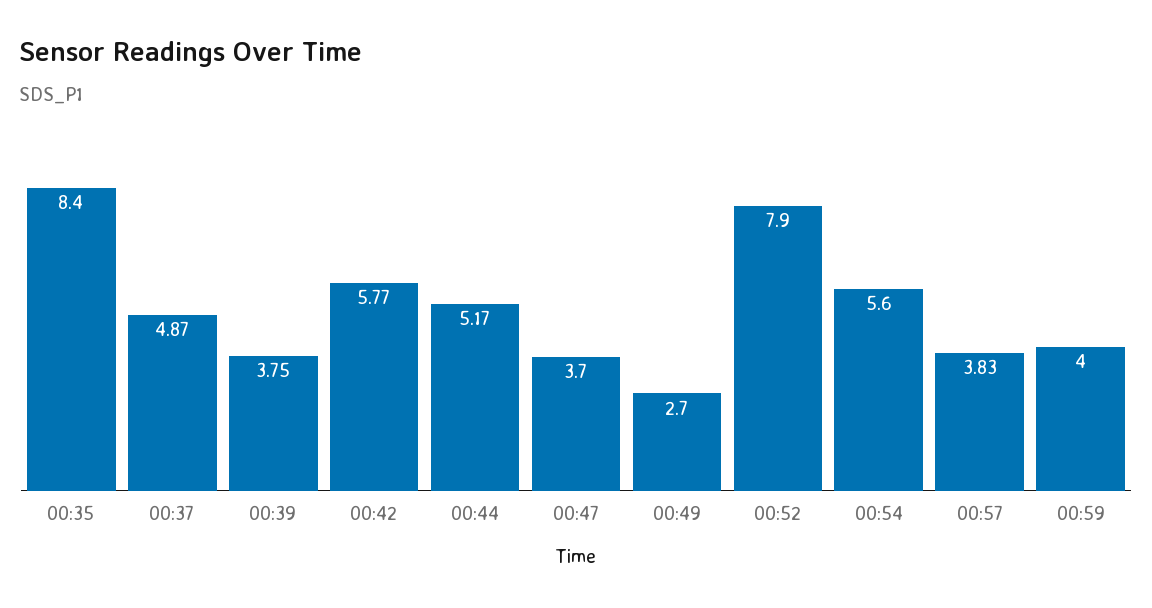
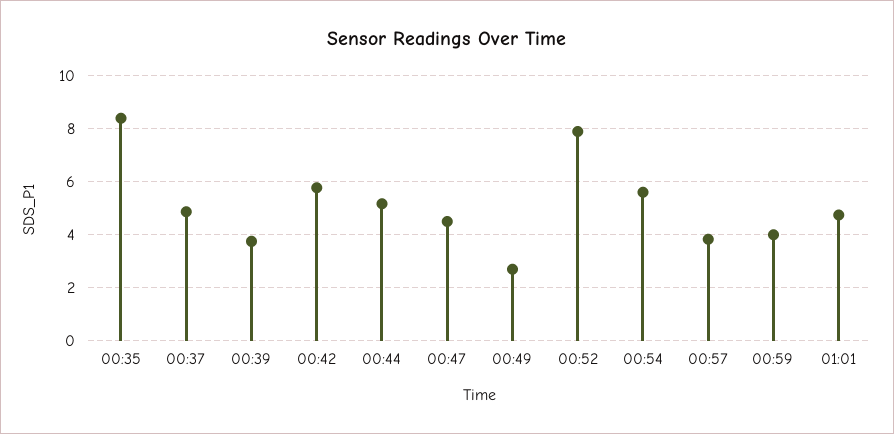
00:47: 3.7 -> 4.5
01:01: none -> 4.75

